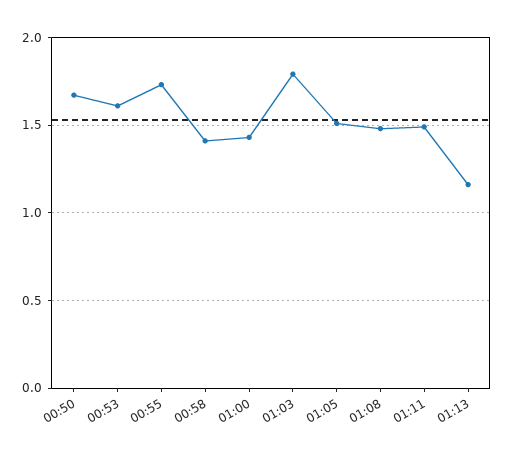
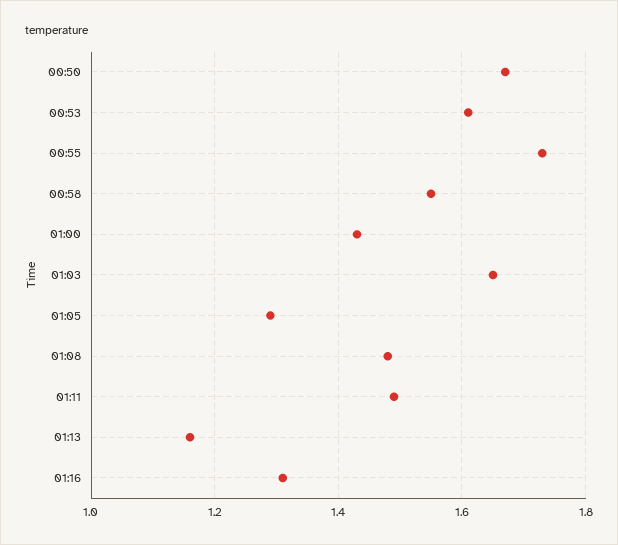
00:58: 1.4 -> 1.55
01:03: 1.8 -> 1.65
01:05: 1.5 -> 1.3
01:16: none -> 1.3

